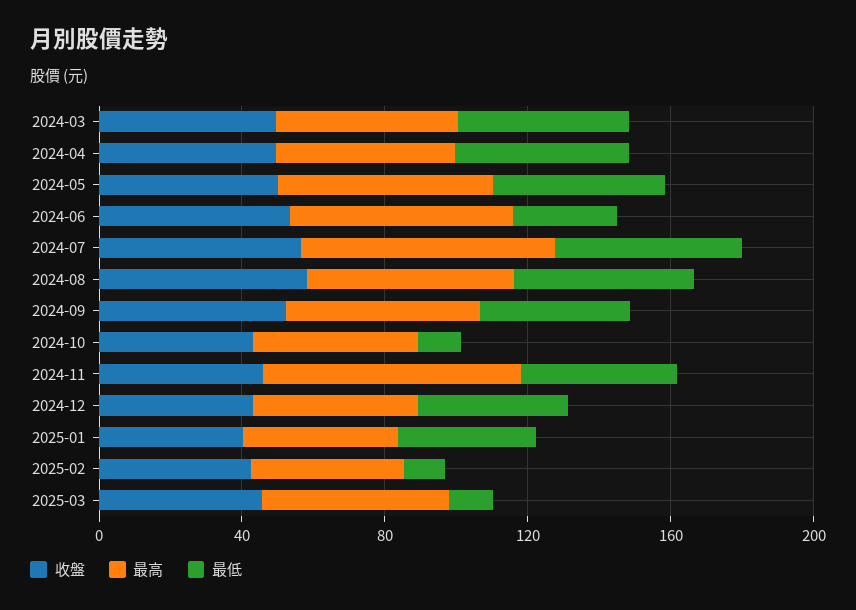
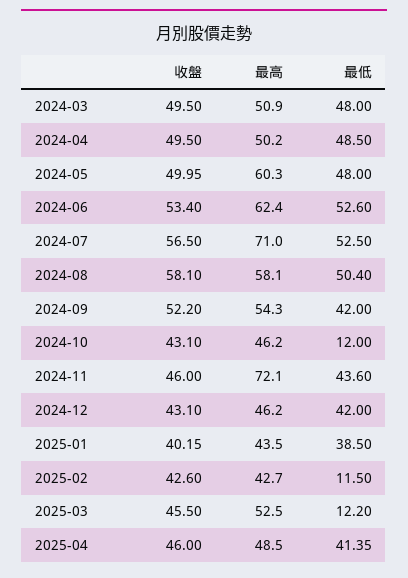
最低, 2024-06: 30 -> 52.6
收盤, 2025-04: none -> 46
最高, 2025-04: none -> 48.5
最低, 2025-04: none -> 41.35

